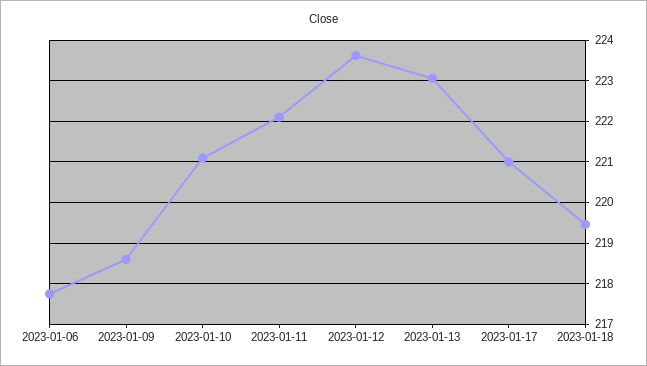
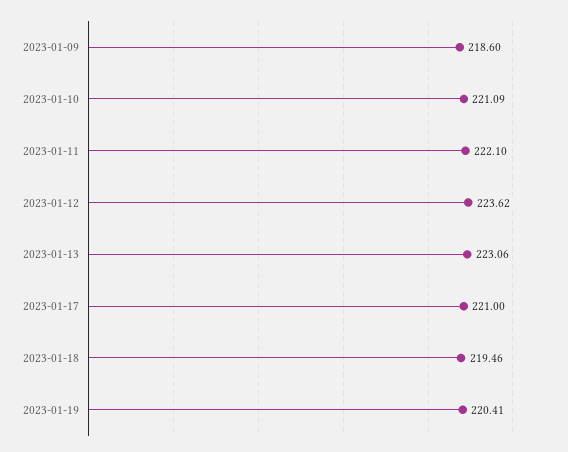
2023-01-06: 217.8 -> none
2023-01-19: none -> 220.41

